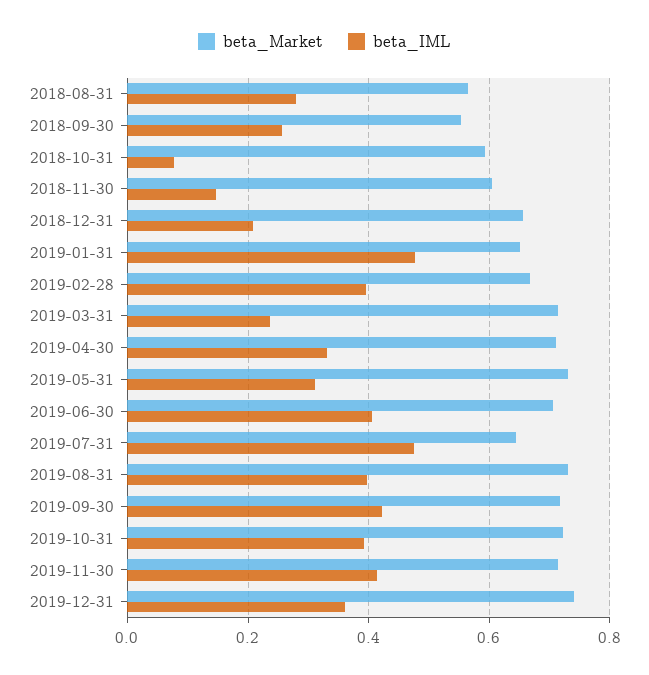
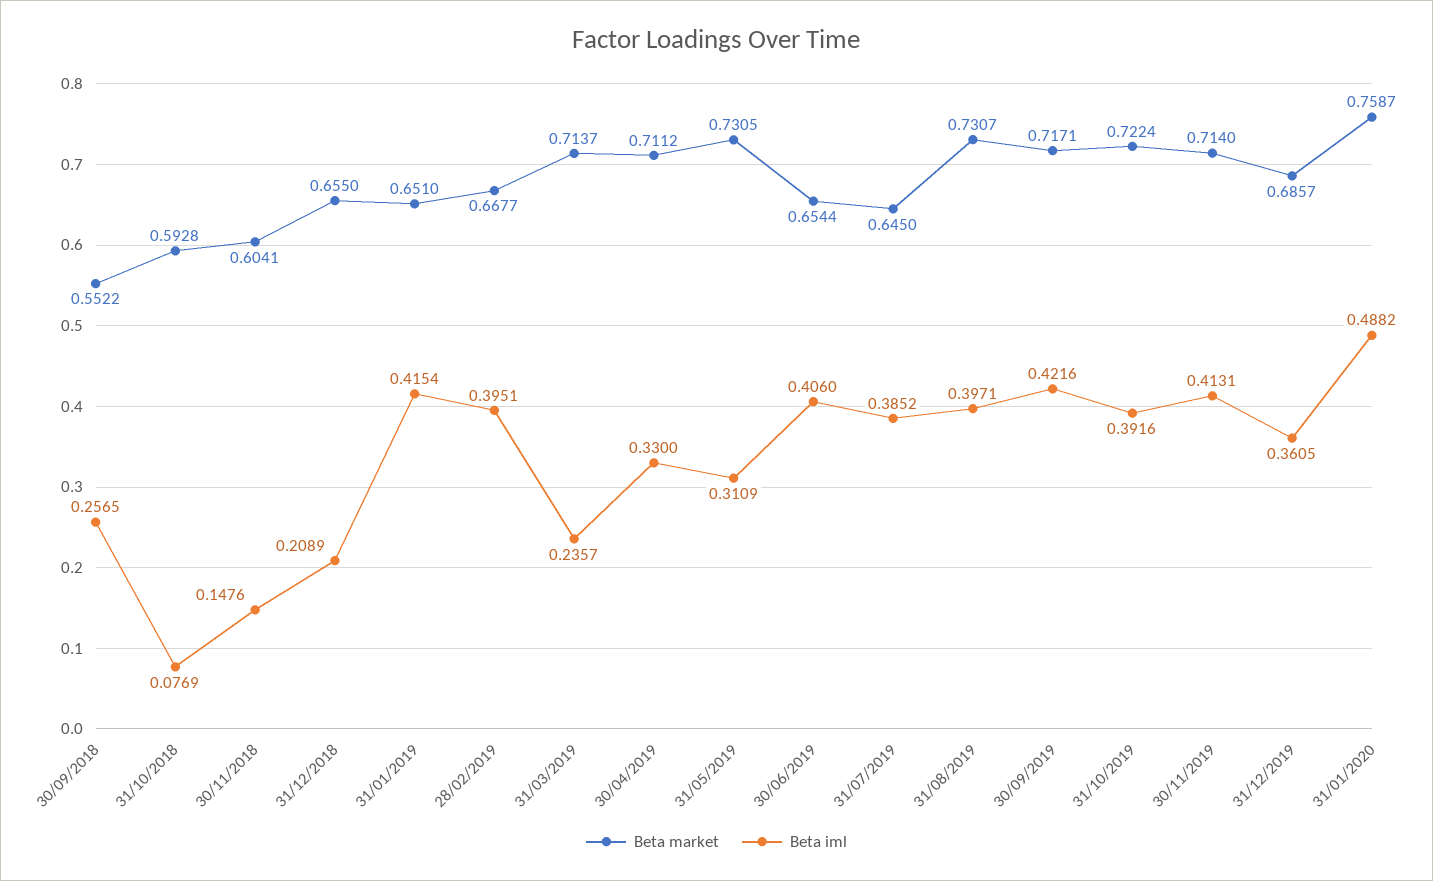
beta_Market, 2018-08-31: 0.56 -> none
beta_IML, 2018-08-31: 0.28 -> none
beta_IML, 2019-01-31: 0.48 -> 0.4154
beta_Market, 2019-06-30: 0.7 -> 0.6544
beta_IML, 2019-07-31: 0.48 -> 0.3852
beta_Market, 2019-12-31: 0.74 -> 0.6857
beta_Market, 31/01/2020: none -> 0.7587
beta_IML, 31/01/2020: none -> 0.4882

